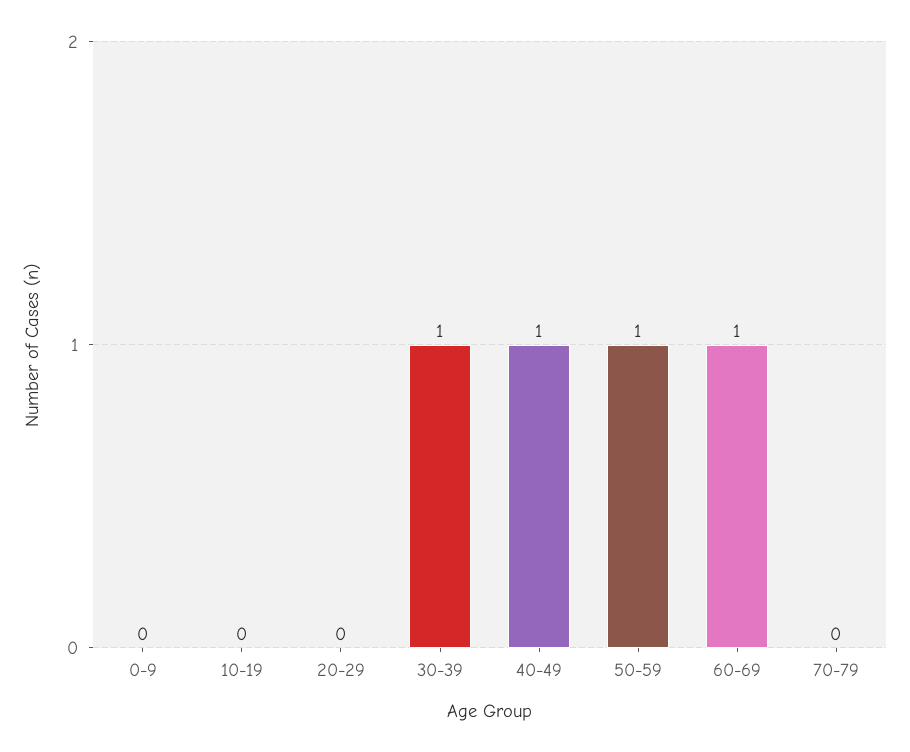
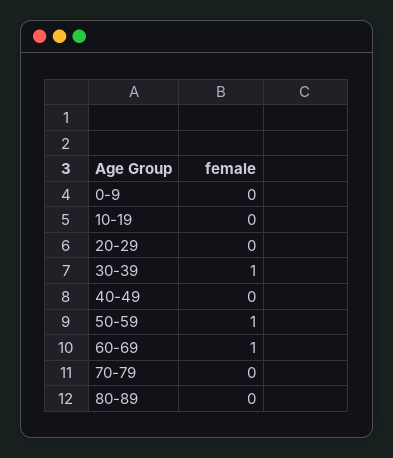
40-49: 1 -> 0
80-89: none -> 0

